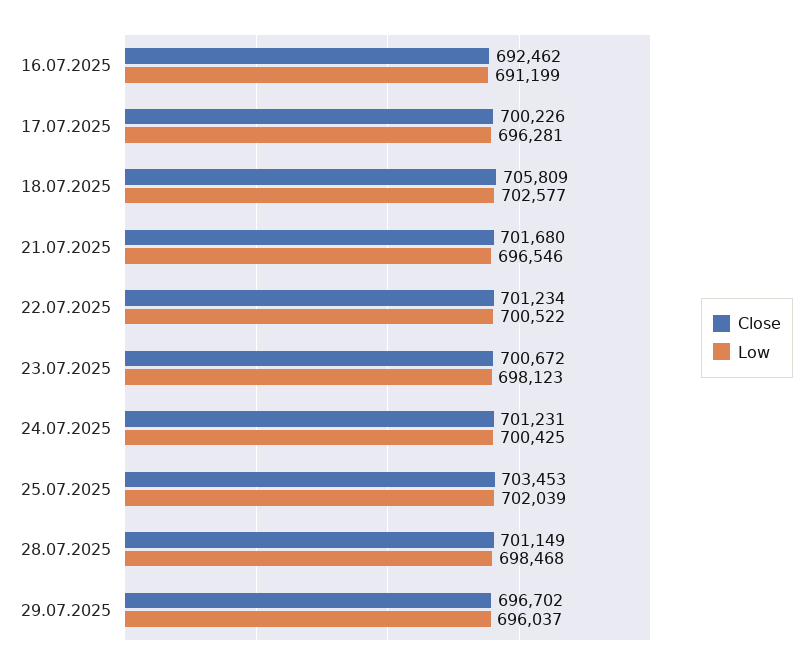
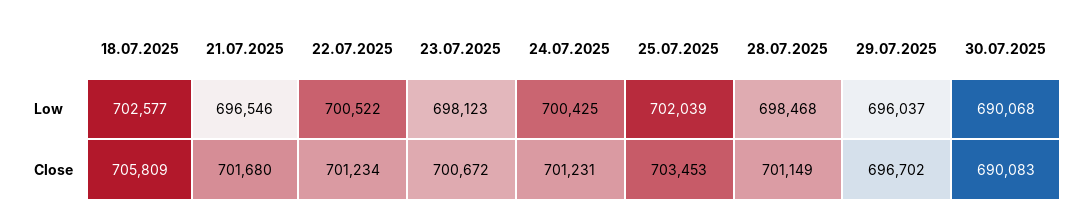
Close, 16.07.2025: 692462 -> none
Low, 16.07.2025: 691199 -> none
Close, 17.07.2025: 700226 -> none
Low, 17.07.2025: 696281 -> none
Low, 30.07.2025: none -> 690068
Close, 30.07.2025: none -> 690083

